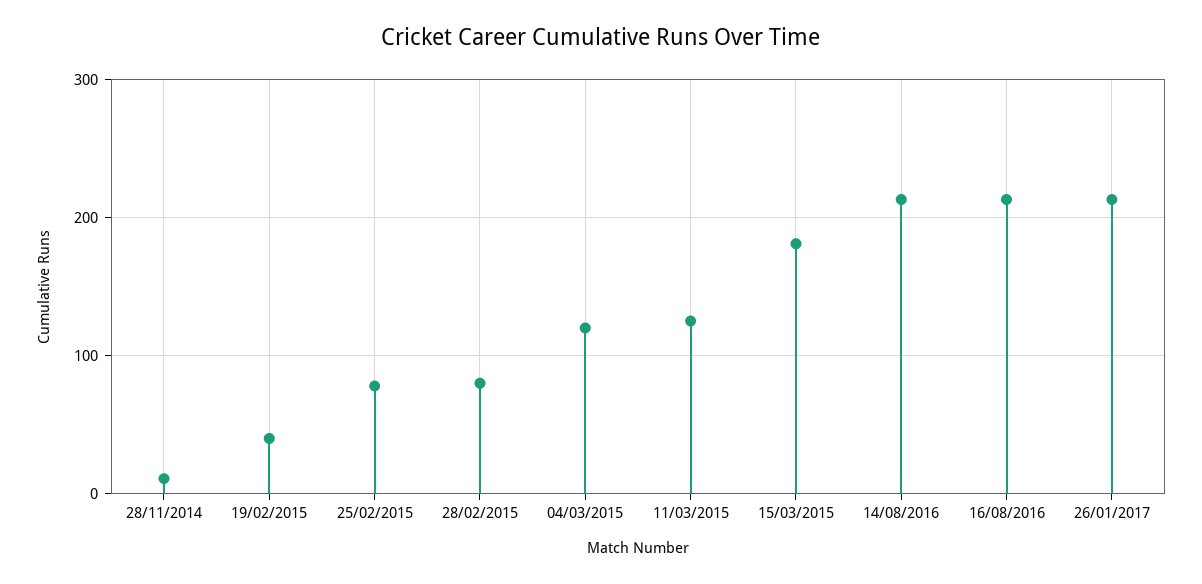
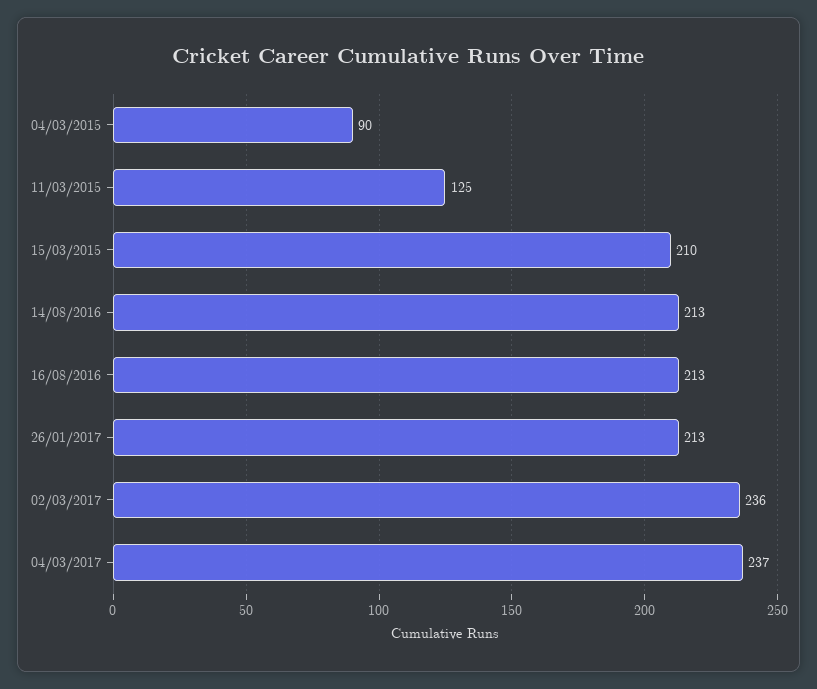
28/11/2014: 10 -> none
19/02/2015: 40 -> none
25/02/2015: 80 -> none
28/02/2015: 80 -> none
04/03/2015: 120 -> 90
15/03/2015: 180 -> 210
02/03/2017: none -> 236
04/03/2017: none -> 237

